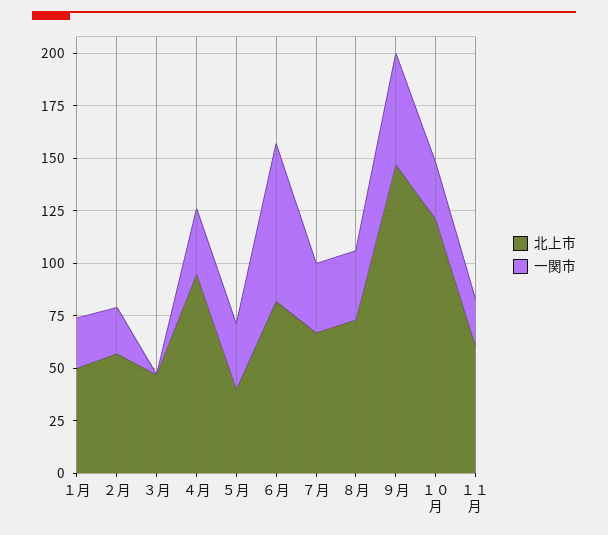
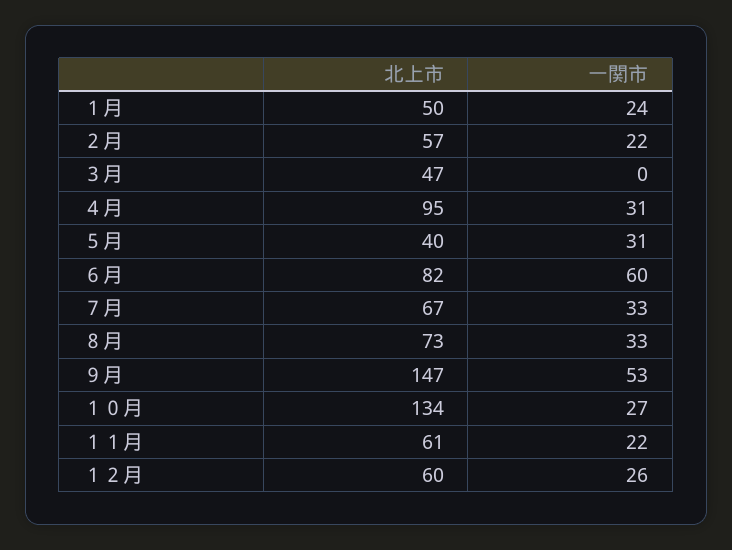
一関市, ６月: 75 -> 60
北上市, １０月: 120 -> 134
北上市, １２月: none -> 60
一関市, １２月: none -> 26

